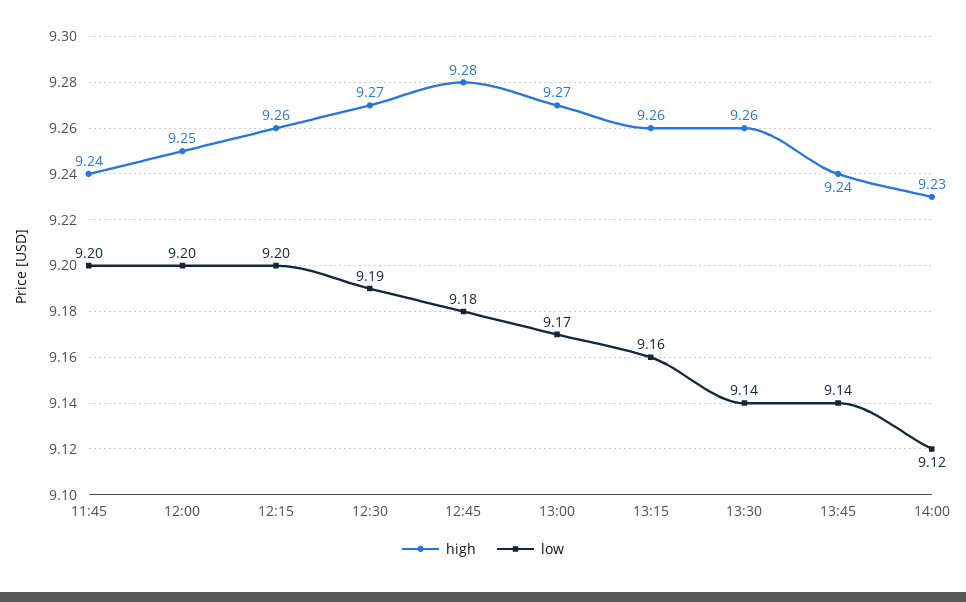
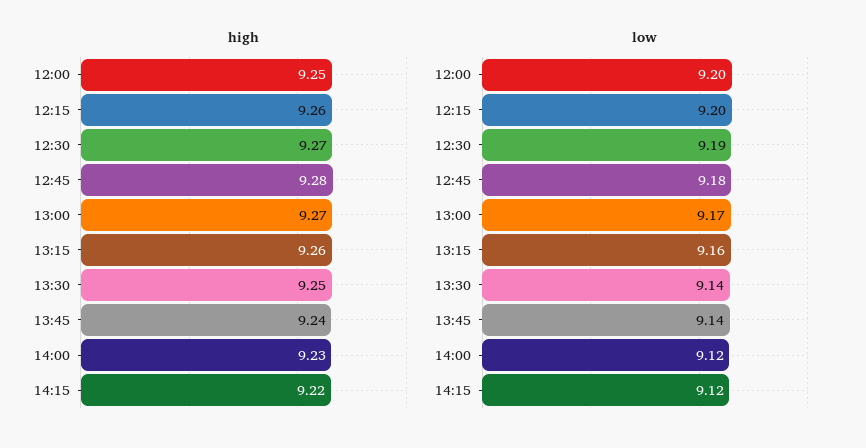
high, 11:45: 9.24 -> none
low, 11:45: 9.2 -> none
high, 13:30: 9.26 -> 9.25
high, 14:15: none -> 9.22
low, 14:15: none -> 9.12

